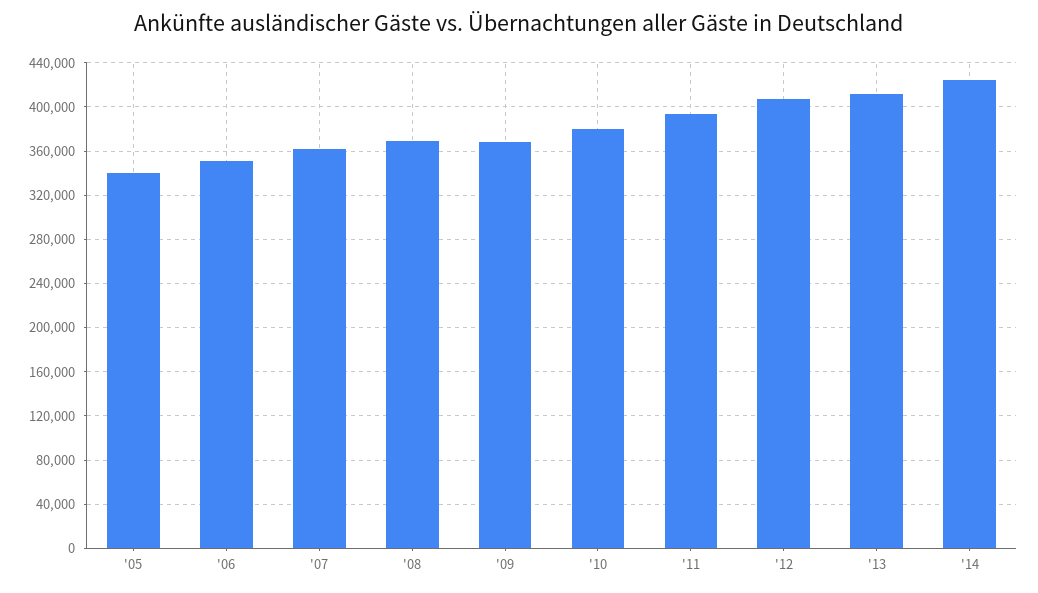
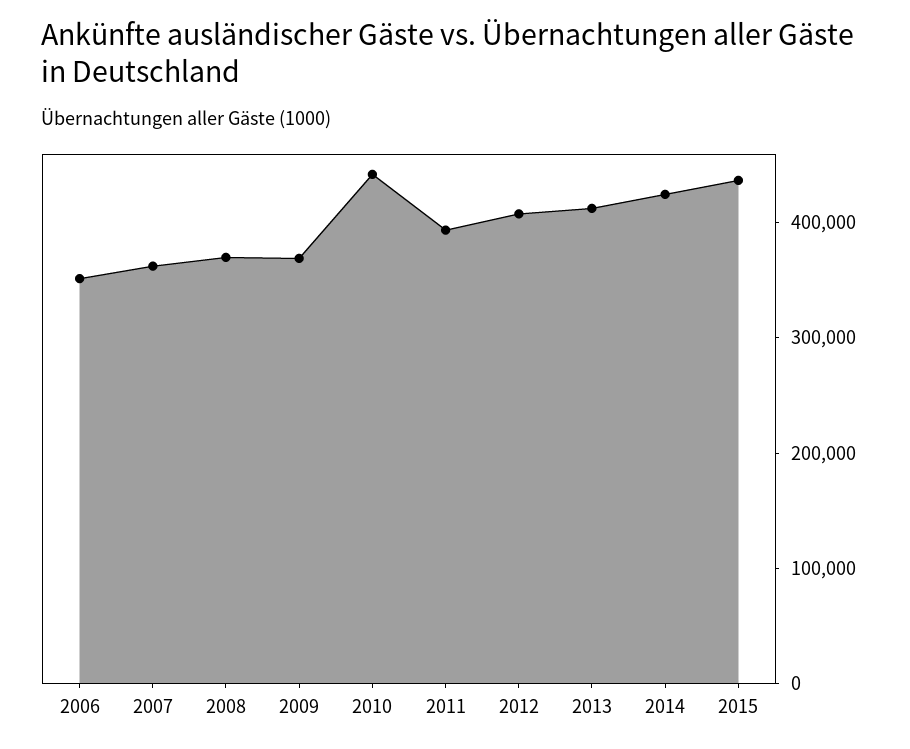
'05: 340000 -> none
'10: 380000 -> 440000
2015: none -> 440000

